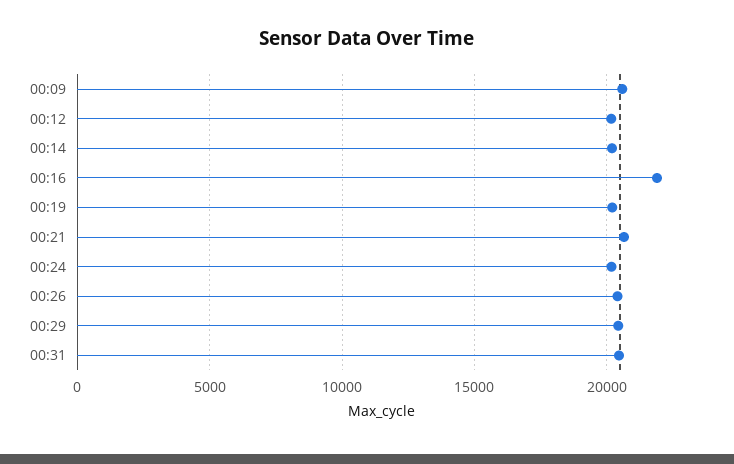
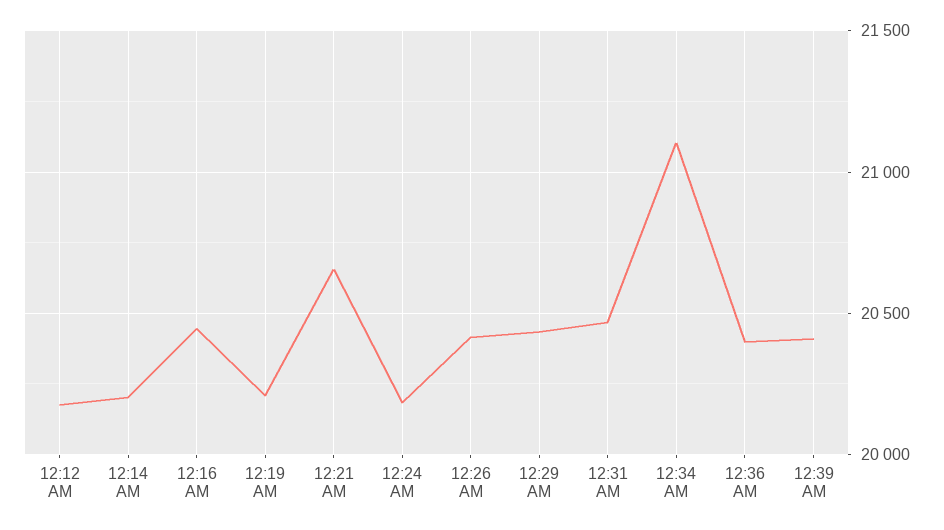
00:09: 20500 -> none
00:16: 22000 -> 20450
12:34 AM: none -> 21100
12:36 AM: none -> 20400
12:39 AM: none -> 20400

